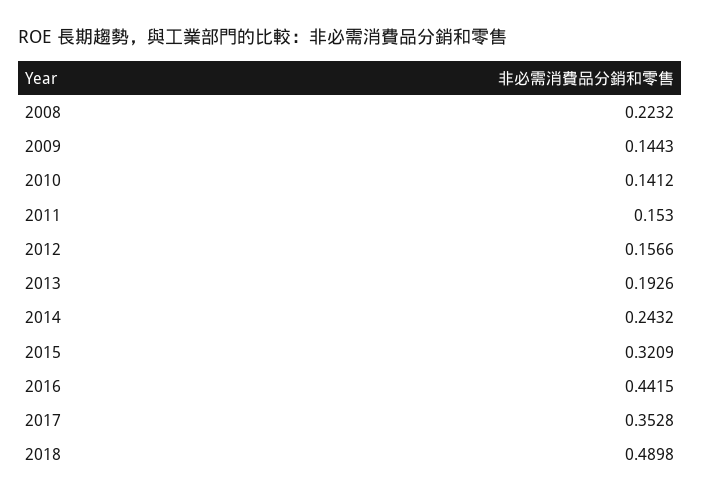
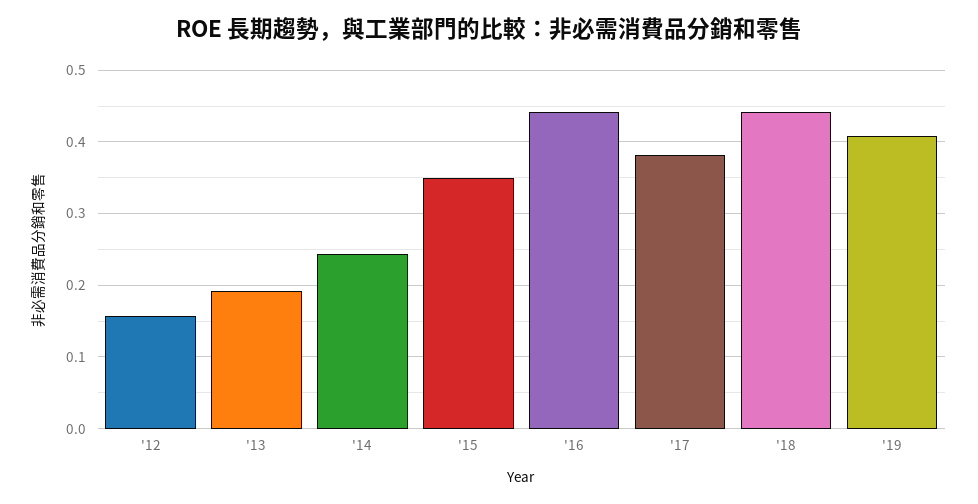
2008: 0.2232 -> none
2009: 0.1443 -> none
2010: 0.1412 -> none
2011: 0.153 -> none
2015: 0.3209 -> 0.35
2017: 0.3528 -> 0.38
2018: 0.4898 -> 0.44
'19: none -> 0.41

